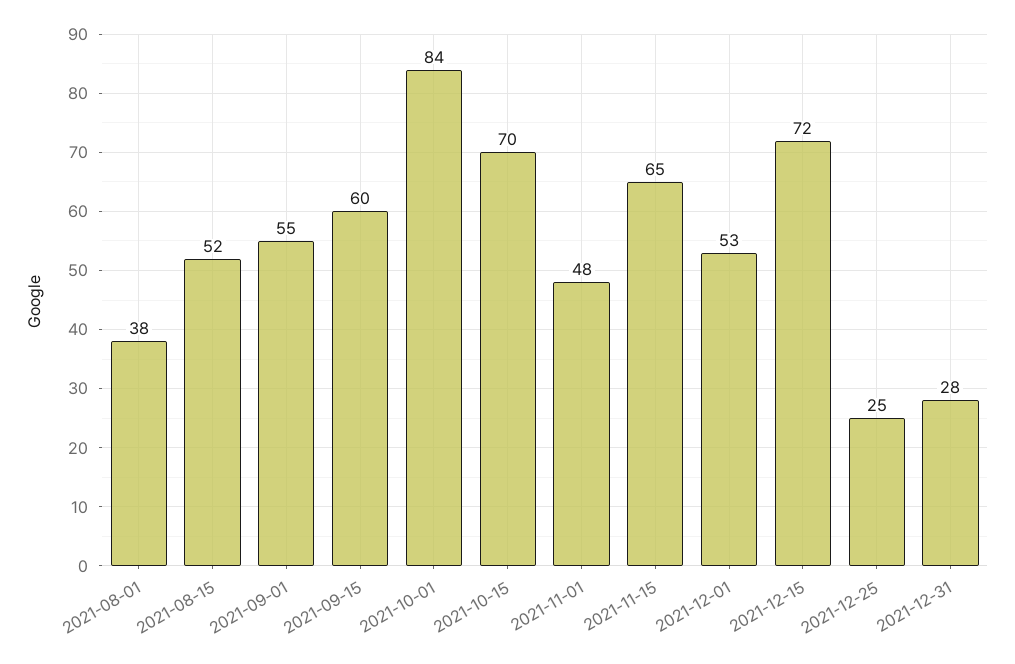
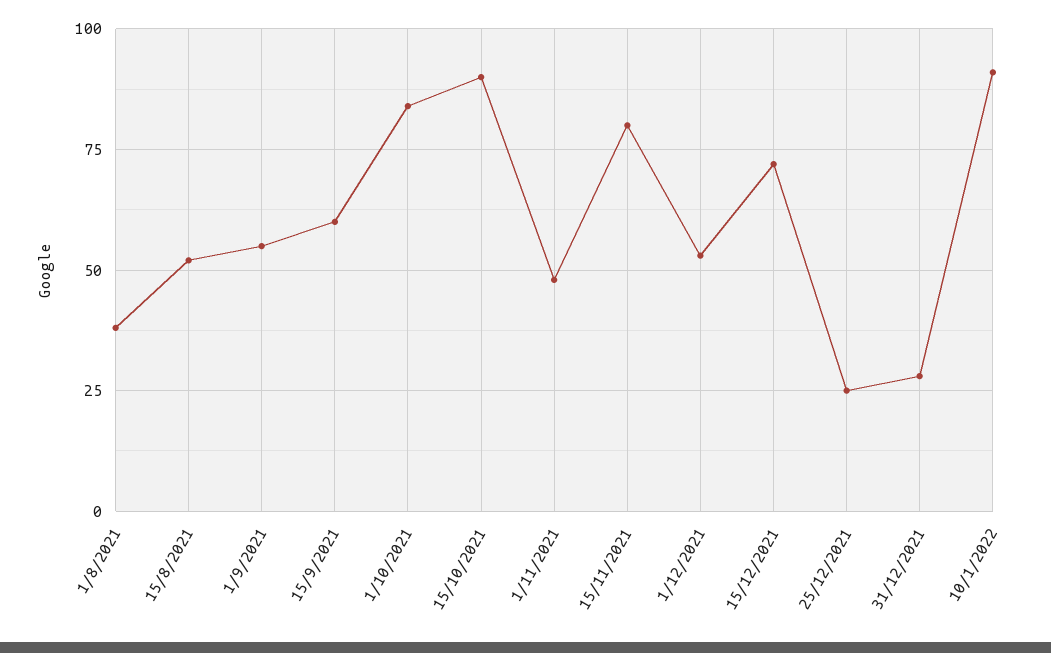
2021-10-15: 70 -> 90
2021-11-15: 65 -> 80
10/1/2022: none -> 90

